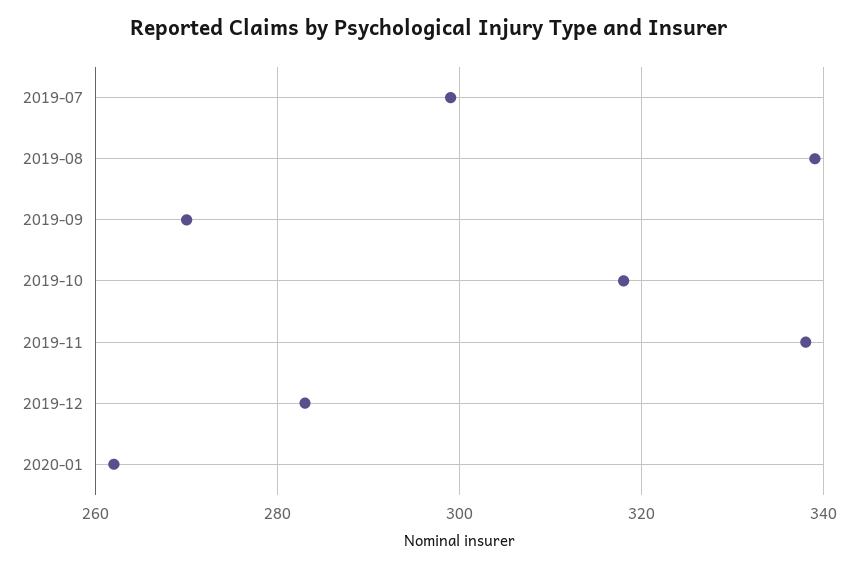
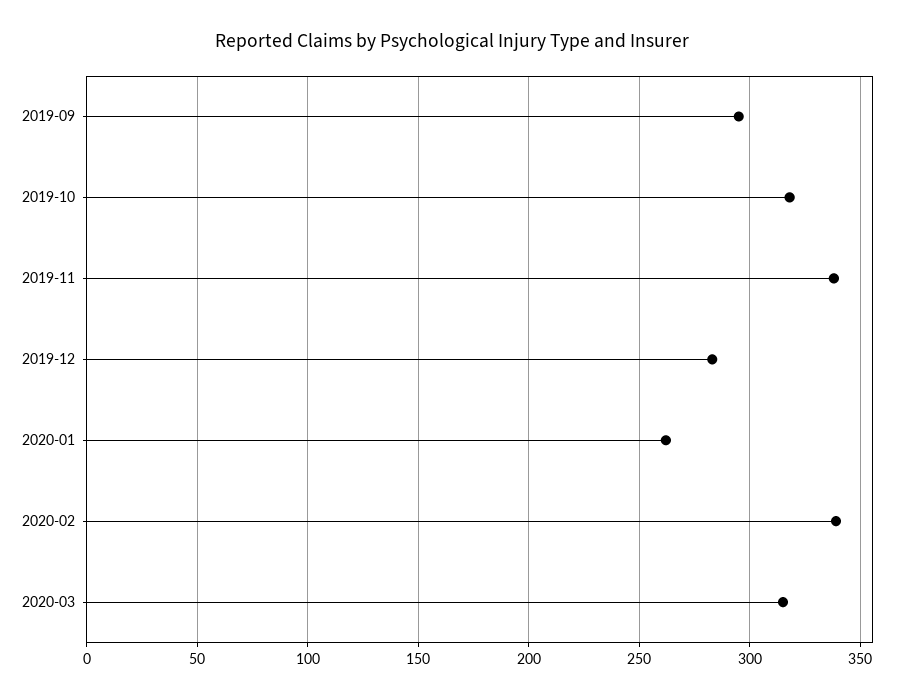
2019-07: 300 -> none
2019-08: 340 -> none
2019-09: 270 -> 295
2020-02: none -> 340
2020-03: none -> 315

